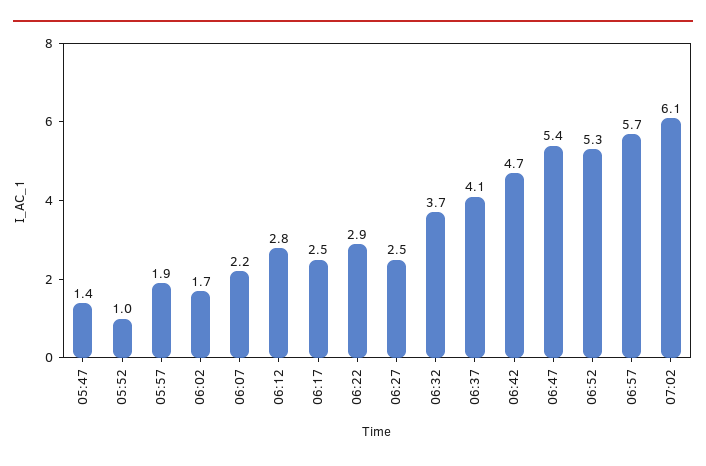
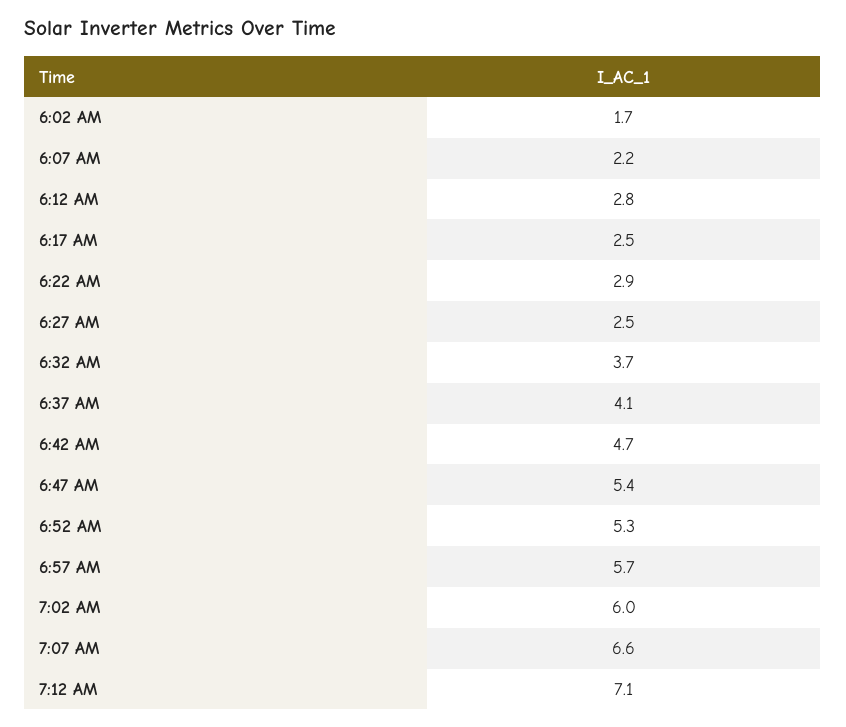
05:47: 1.4 -> none
05:52: 1 -> none
05:57: 1.9 -> none
07:02: 6.1 -> 6
7:07 AM: none -> 6.6
7:12 AM: none -> 7.1

